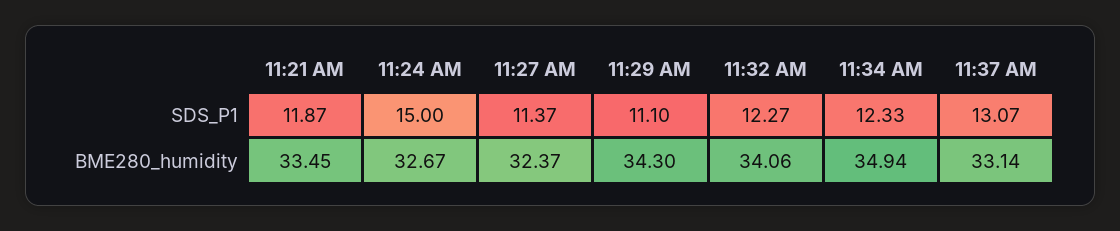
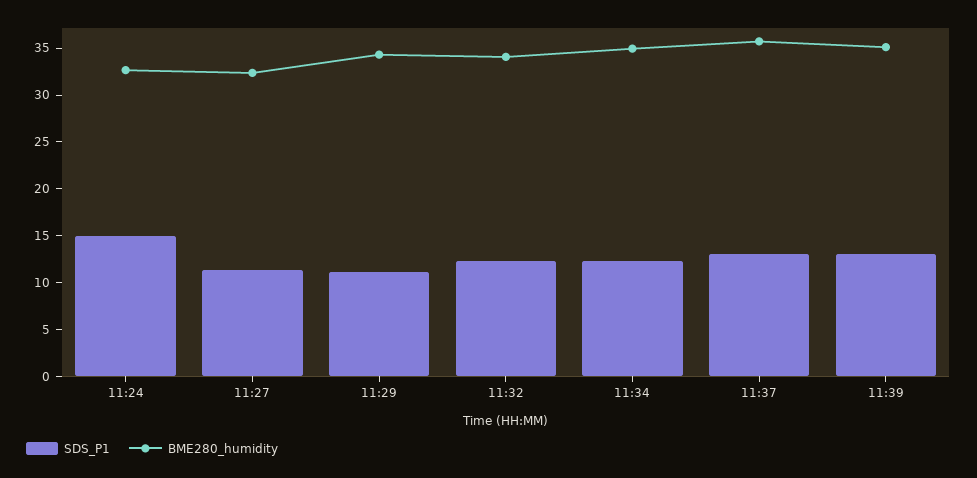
SDS_P1, 11:21 AM: 11.87 -> none
BME280_humidity, 11:21 AM: 33.45 -> none
BME280_humidity, 11:37 AM: 33.14 -> 36
SDS_P1, 11:39: none -> 13
BME280_humidity, 11:39: none -> 35

